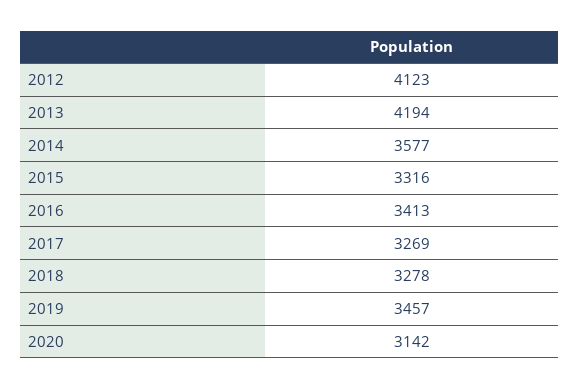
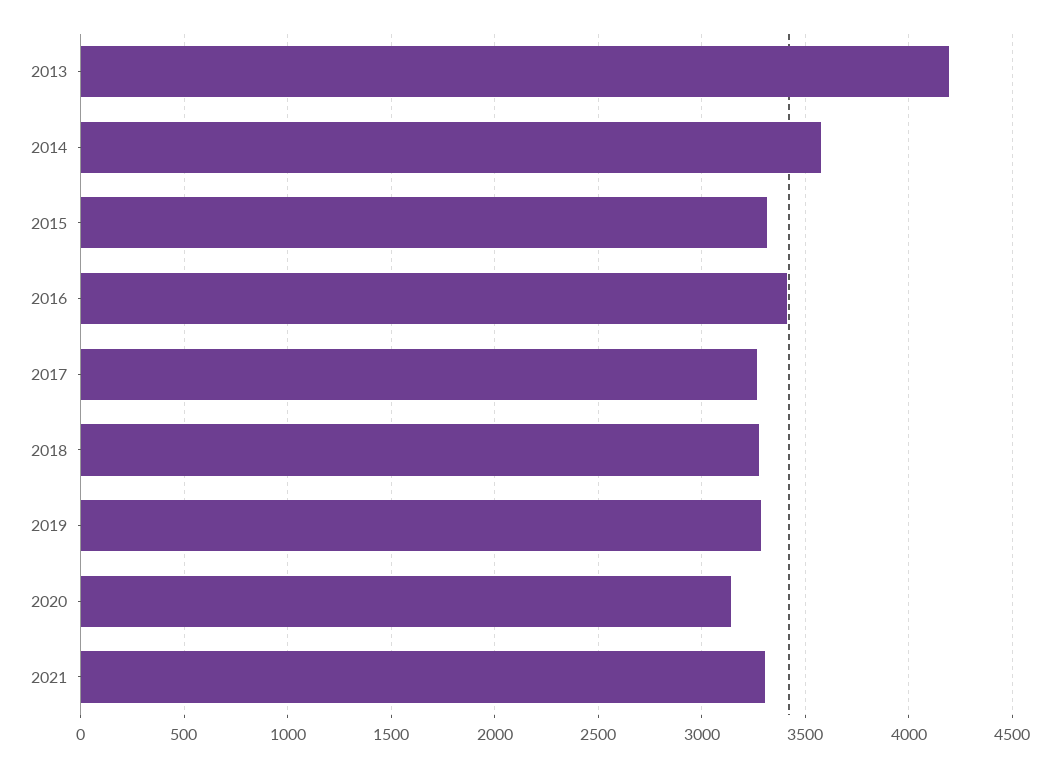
2012: 4123 -> none
2019: 3457 -> 3300
2021: none -> 3300

